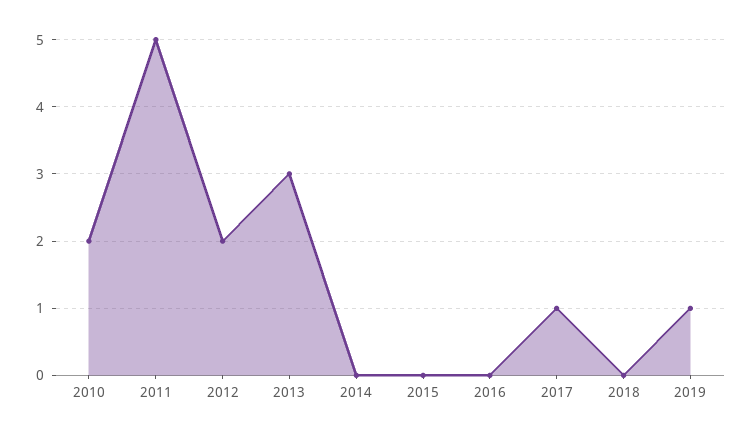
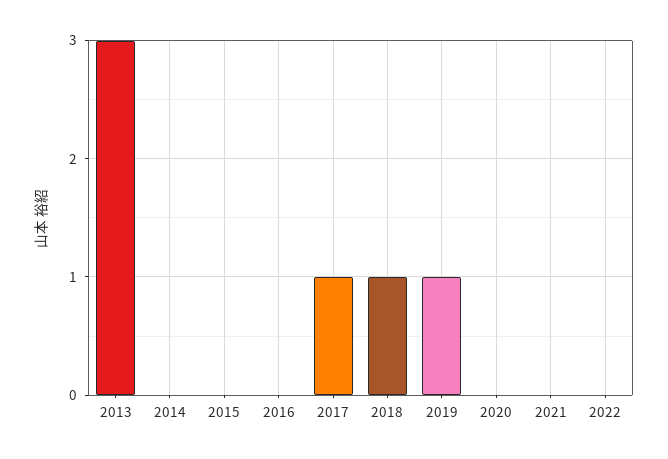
2010: 2 -> none
2011: 5 -> none
2012: 2 -> none
2018: 0 -> 1
2020: none -> 0
2021: none -> 0
2022: none -> 0

